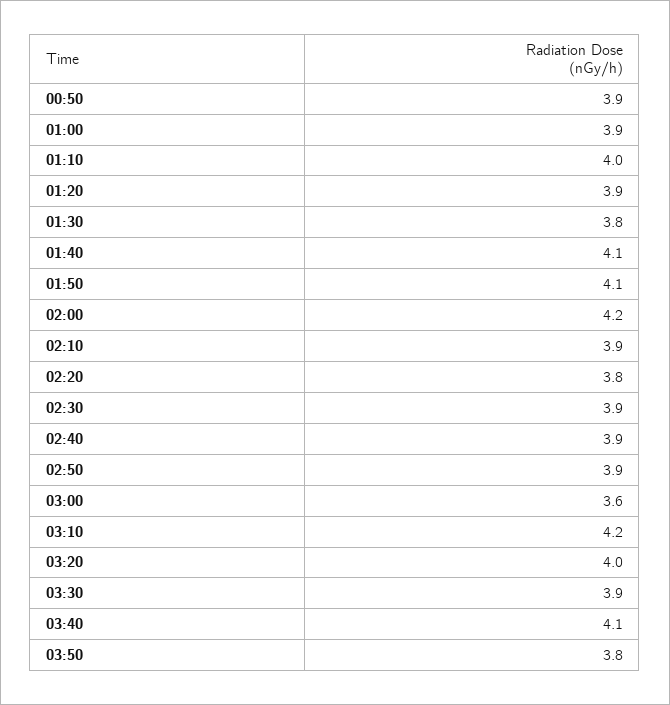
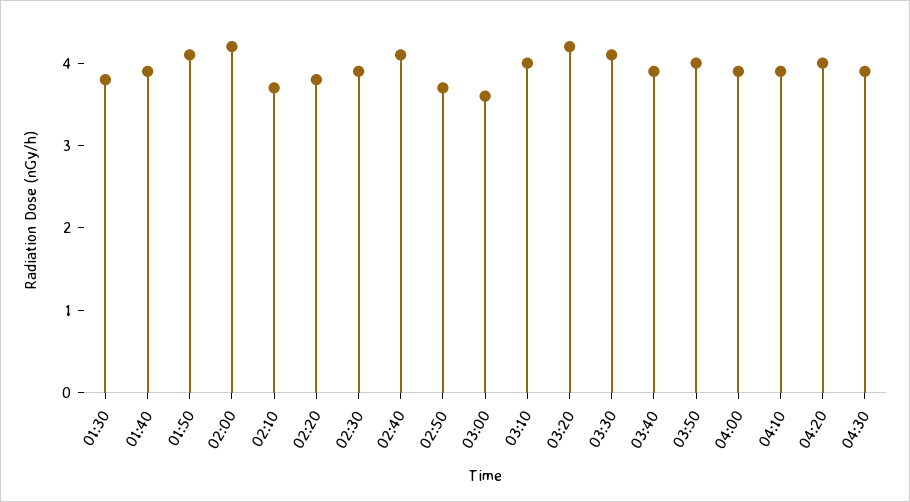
00:50: 3.9 -> none
01:00: 3.9 -> none
01:10: 4 -> none
01:20: 3.9 -> none
01:40: 4.1 -> 3.9
02:10: 3.9 -> 3.7
02:40: 3.9 -> 4.1
02:50: 3.9 -> 3.7
03:10: 4.2 -> 4
03:20: 4 -> 4.2
03:30: 3.9 -> 4.1
03:40: 4.1 -> 3.9
03:50: 3.8 -> 4
04:00: none -> 3.9
04:10: none -> 3.9
04:20: none -> 4
04:30: none -> 3.9

